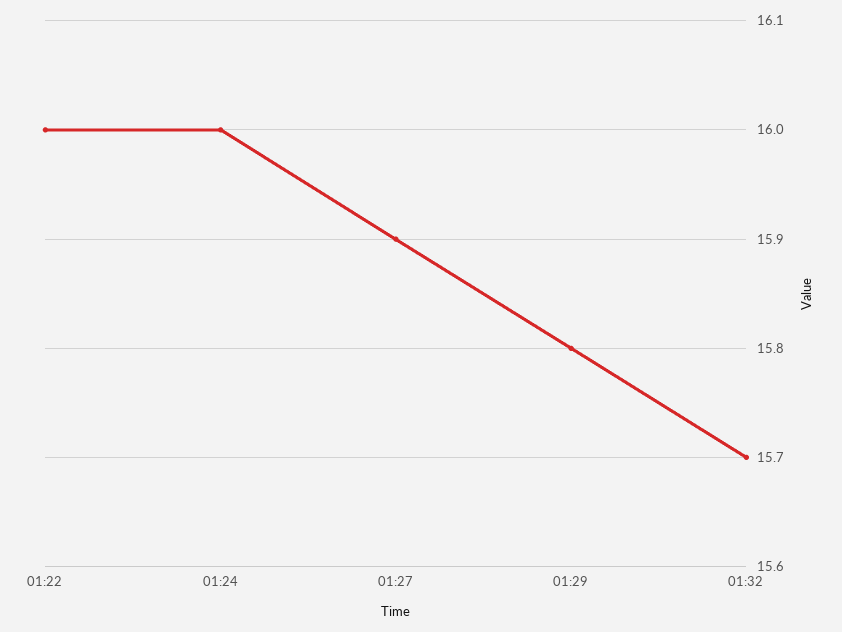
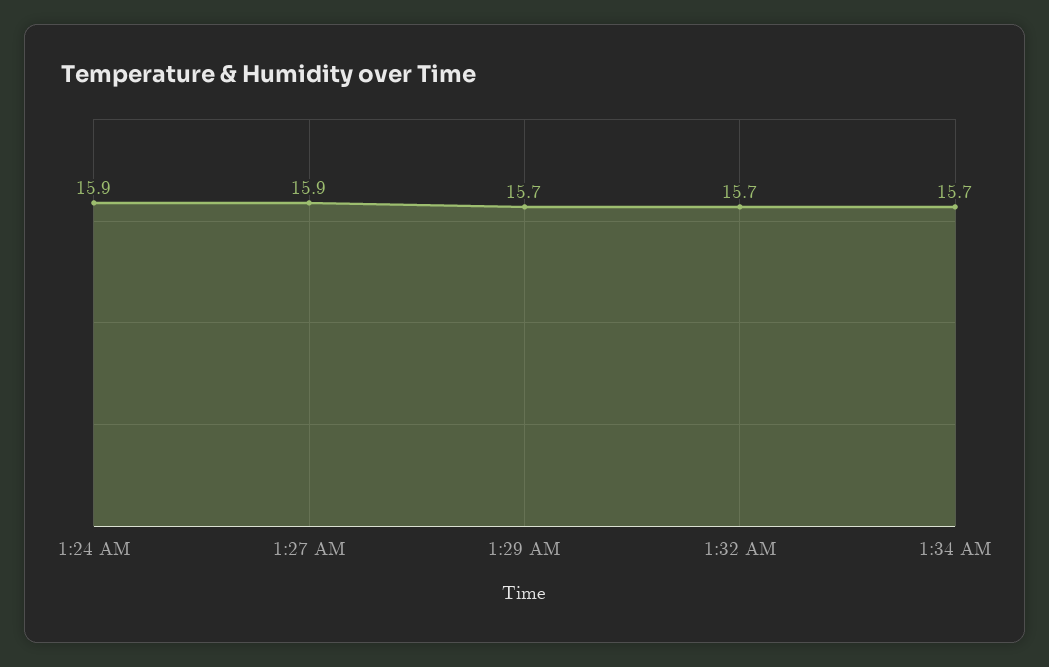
01:22: 16 -> none
01:24: 16 -> 15.9
01:29: 15.8 -> 15.7
1:34 AM: none -> 15.7

